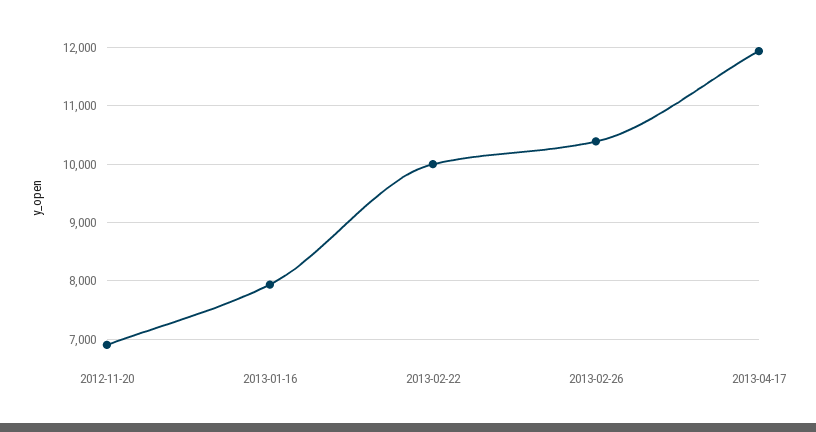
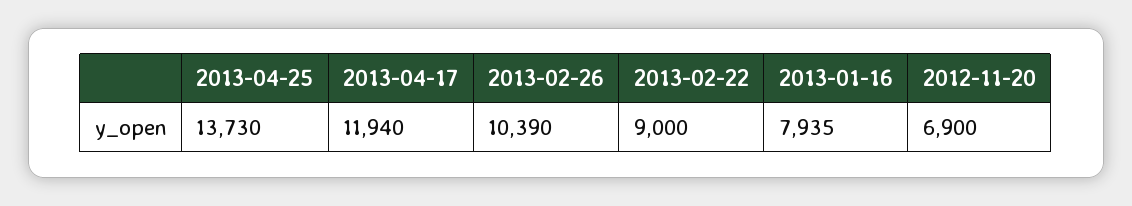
2013-02-22: 10000 -> 9000
2013-04-25: none -> 13730

